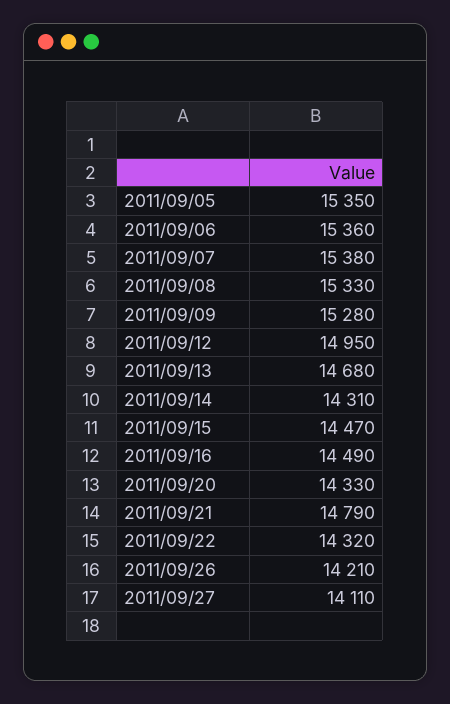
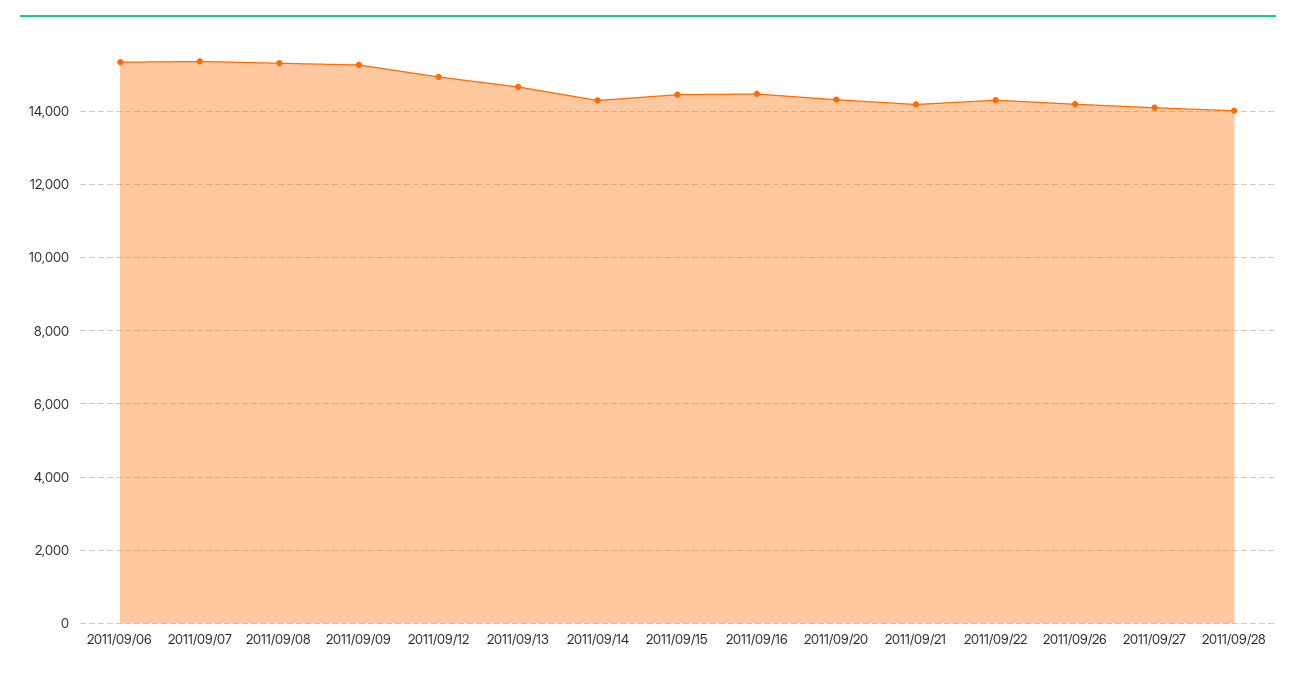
2011/09/05: 15350 -> none
2011/09/21: 14790 -> 14200
2011/09/28: none -> 14000

